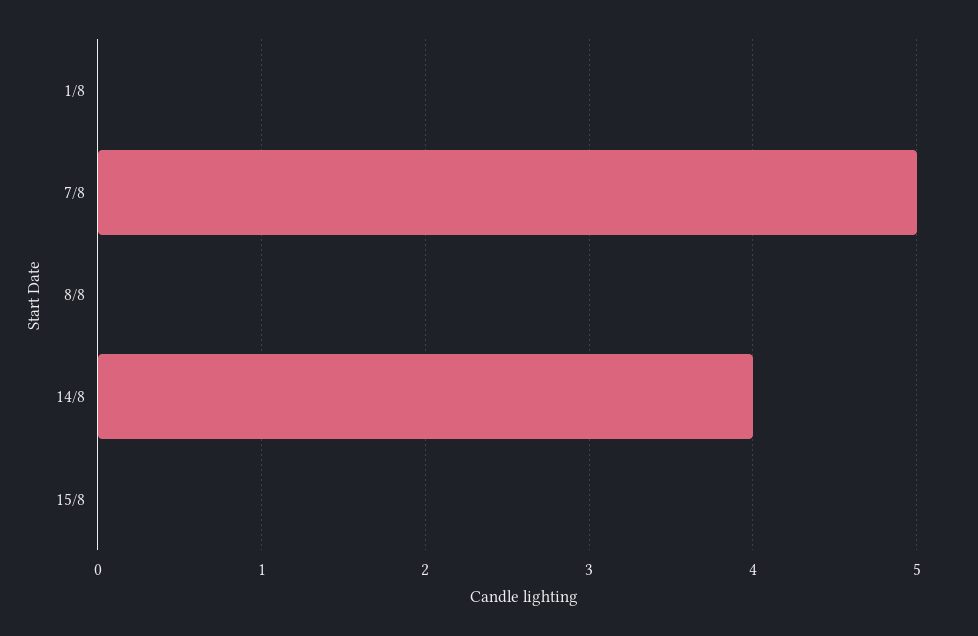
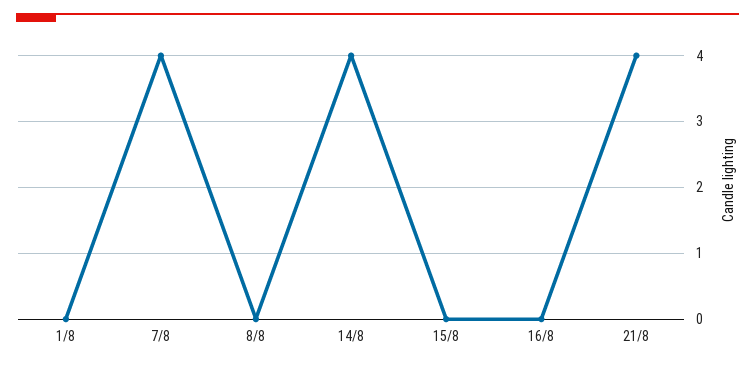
7/8: 5 -> 4
16/8: none -> 0
21/8: none -> 4

